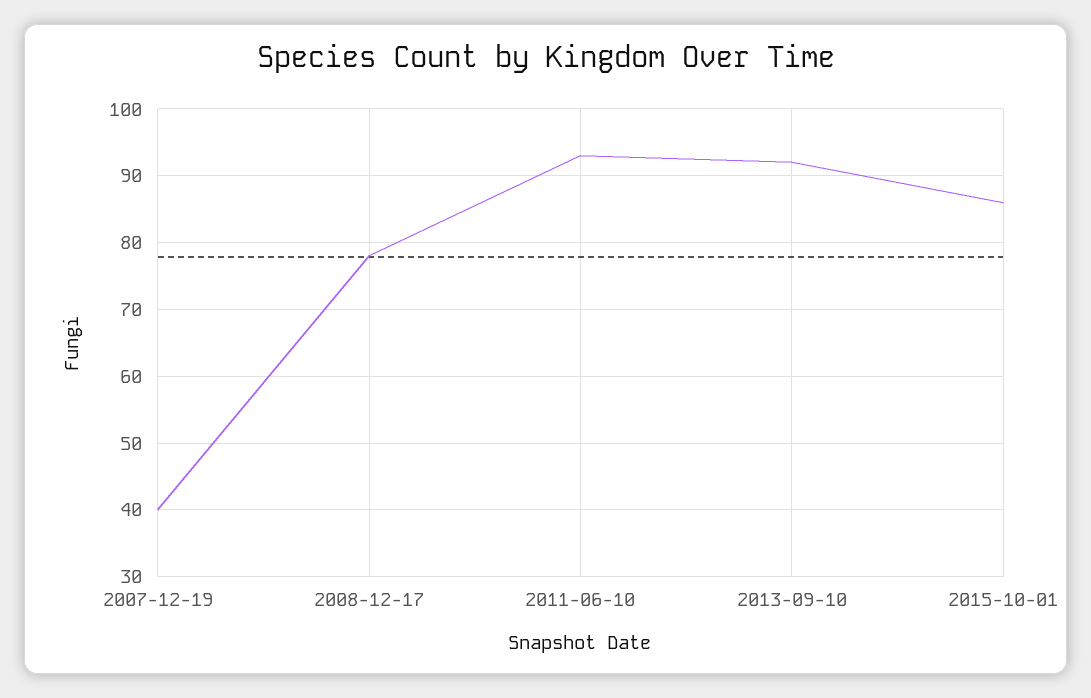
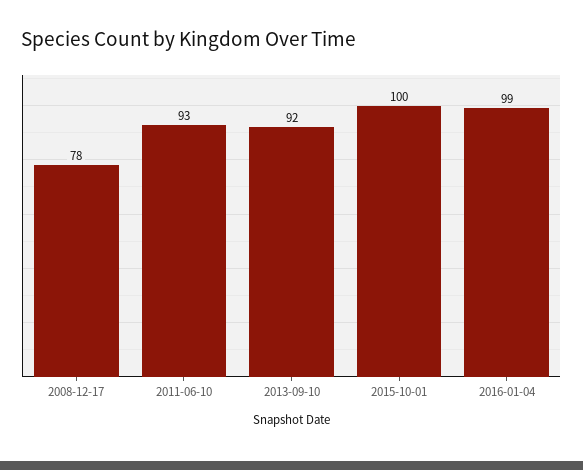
2007-12-19: 40 -> none
2015-10-01: 86 -> 100
2016-01-04: none -> 99

